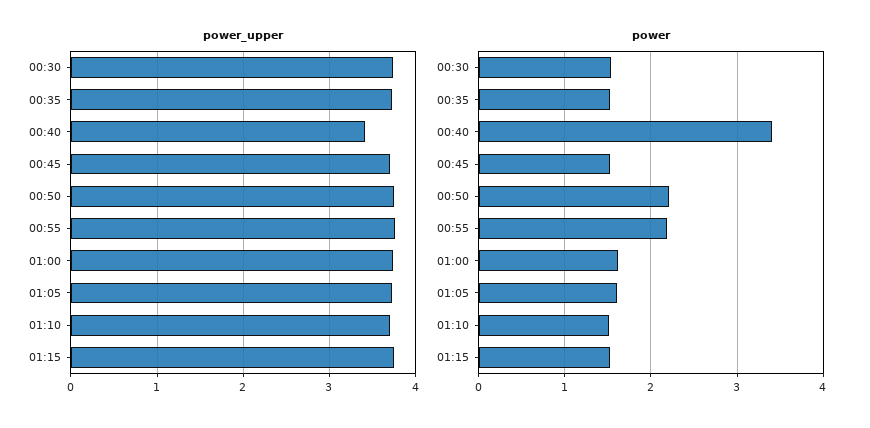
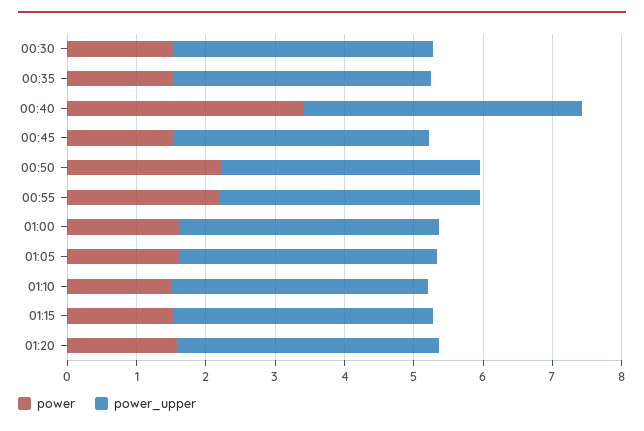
power_upper, 00:40: 3.4 -> 4
power, 01:20: none -> 1.6
power_upper, 01:20: none -> 3.8

